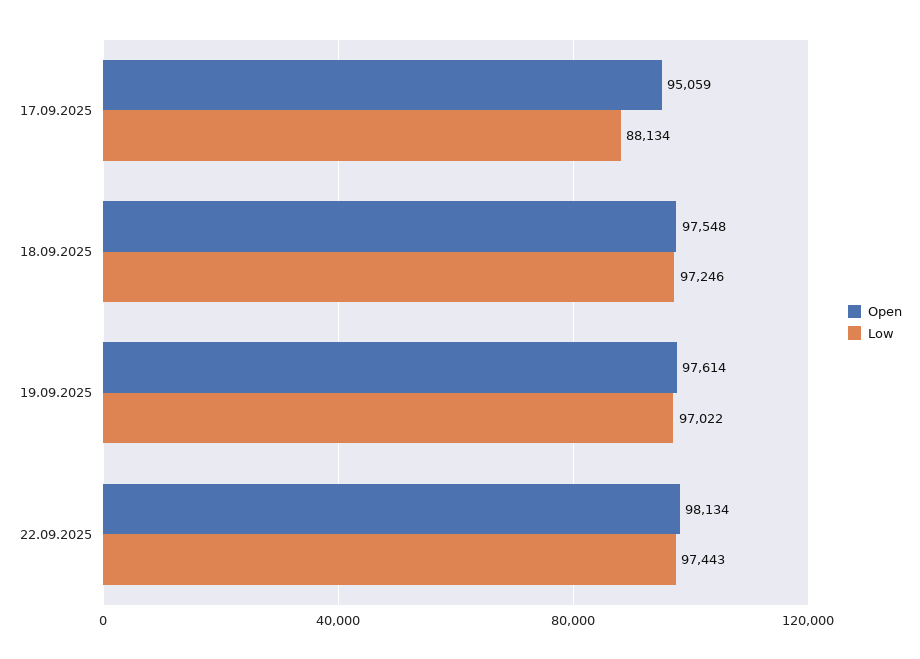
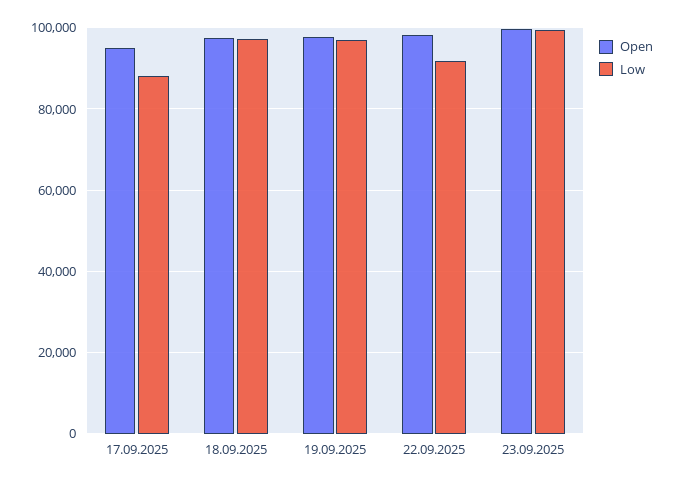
Low, 22.09.2025: 97443 -> 92000
Open, 23.09.2025: none -> 100000
Low, 23.09.2025: none -> 100000

